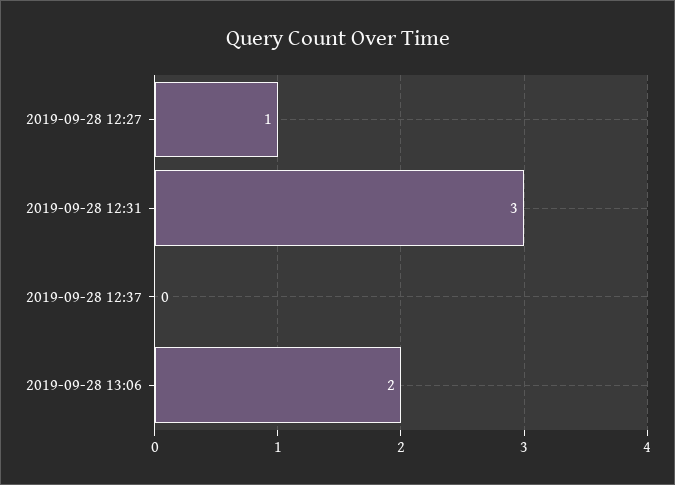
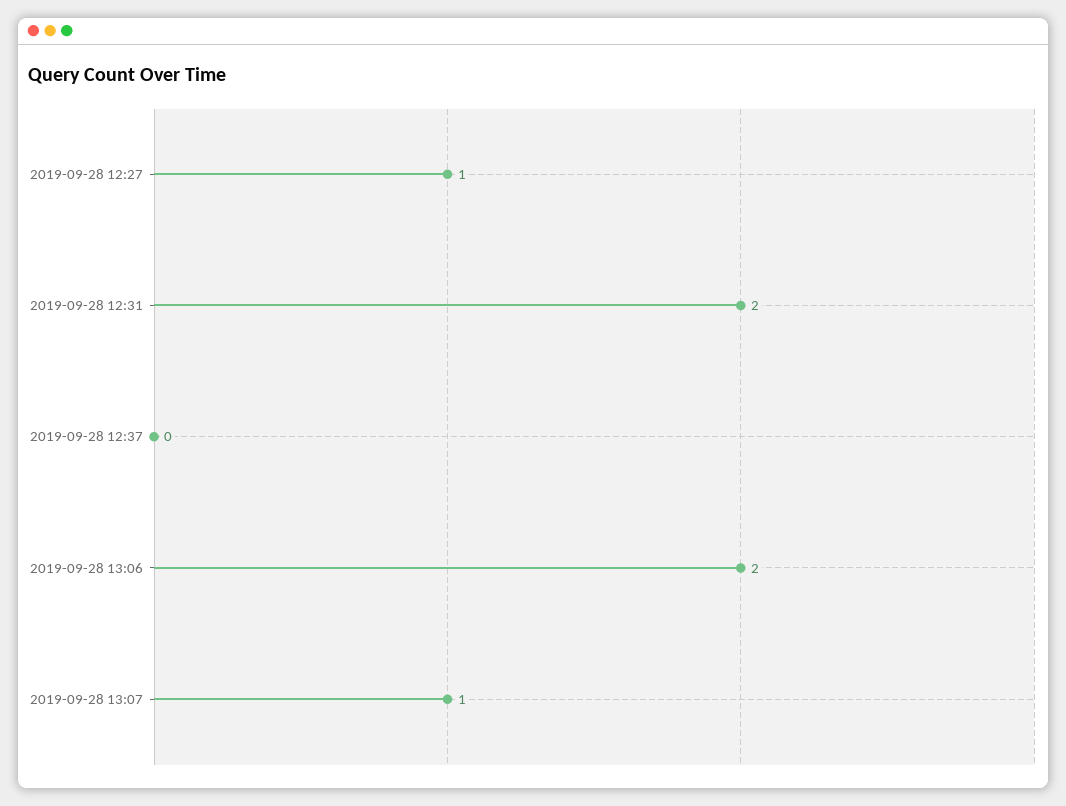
2019-09-28 12:31: 3 -> 2
2019-09-28 13:07: none -> 1

